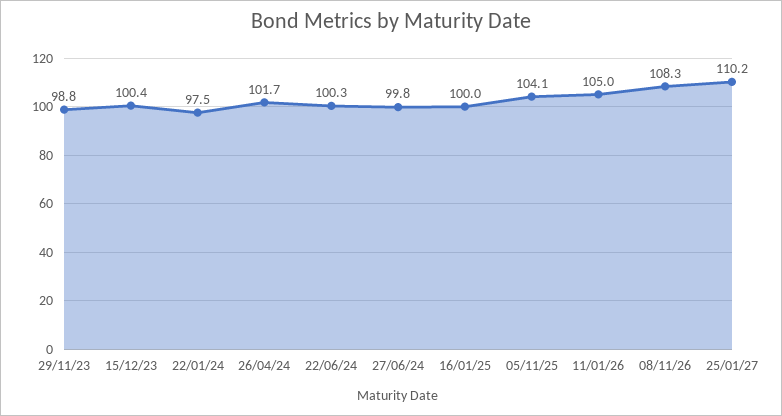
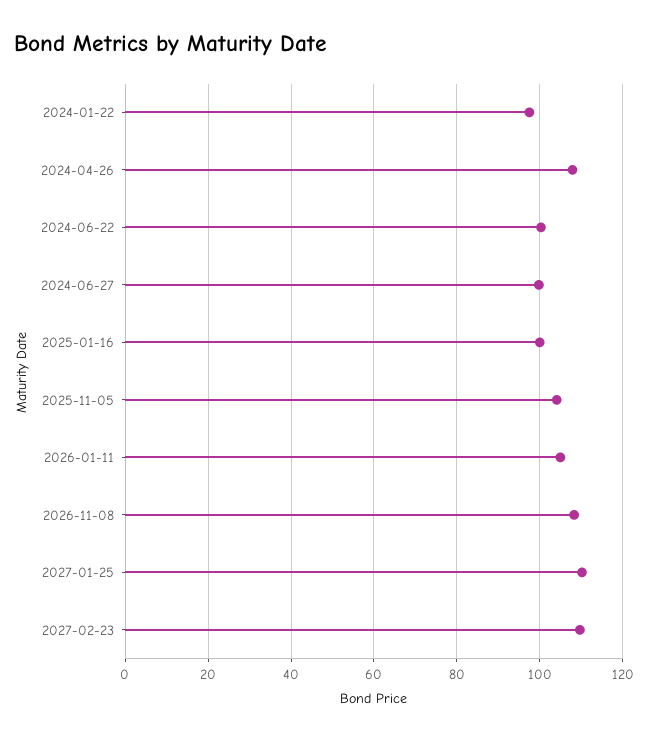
29/11/23: 98.8 -> none
15/12/23: 100.4 -> none
26/04/24: 101.7 -> 108
2027-02-23: none -> 110

